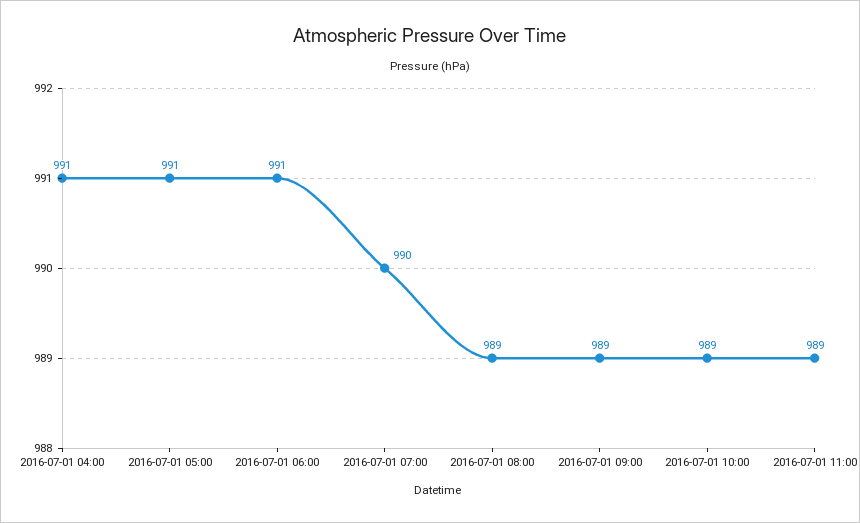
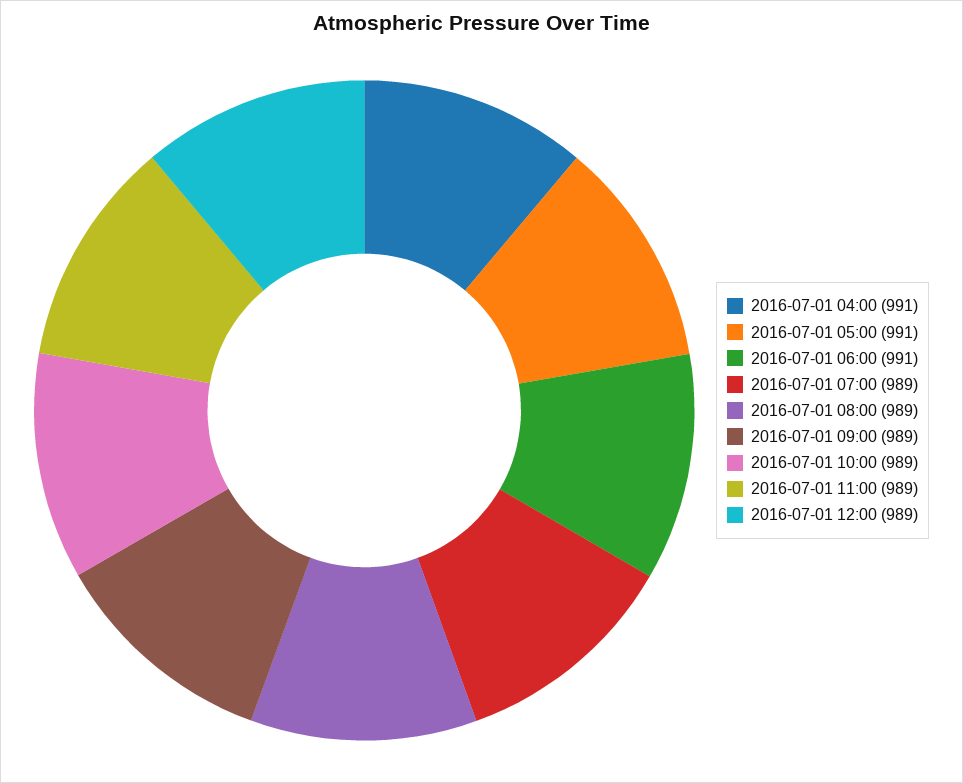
2016-07-01 07:00: 990 -> 989
2016-07-01 12:00: none -> 989

